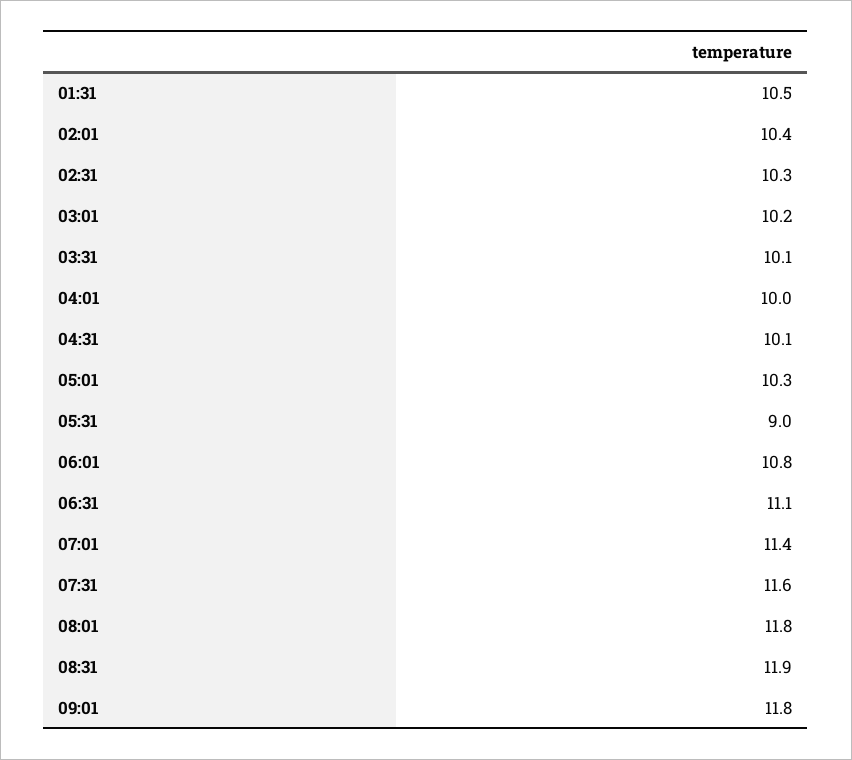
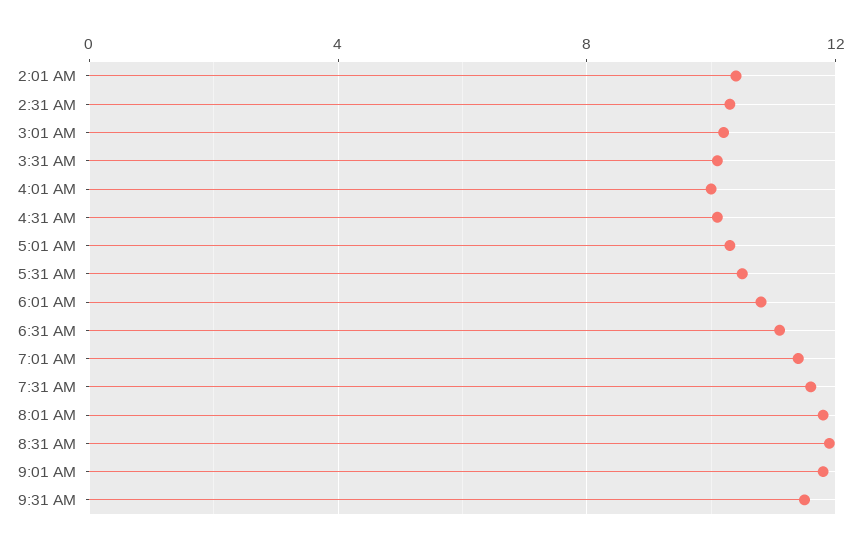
01:31: 10.5 -> none
05:31: 9 -> 10.5
9:31 AM: none -> 11.5

